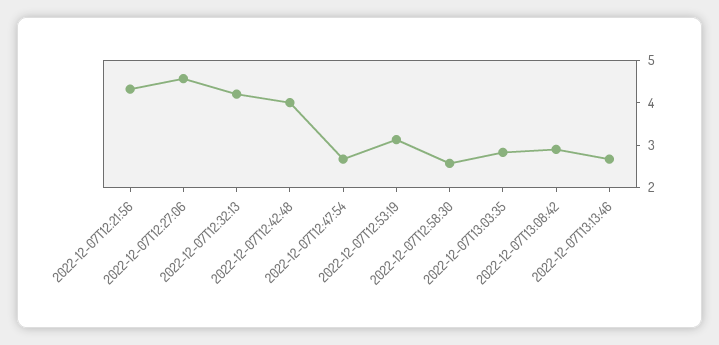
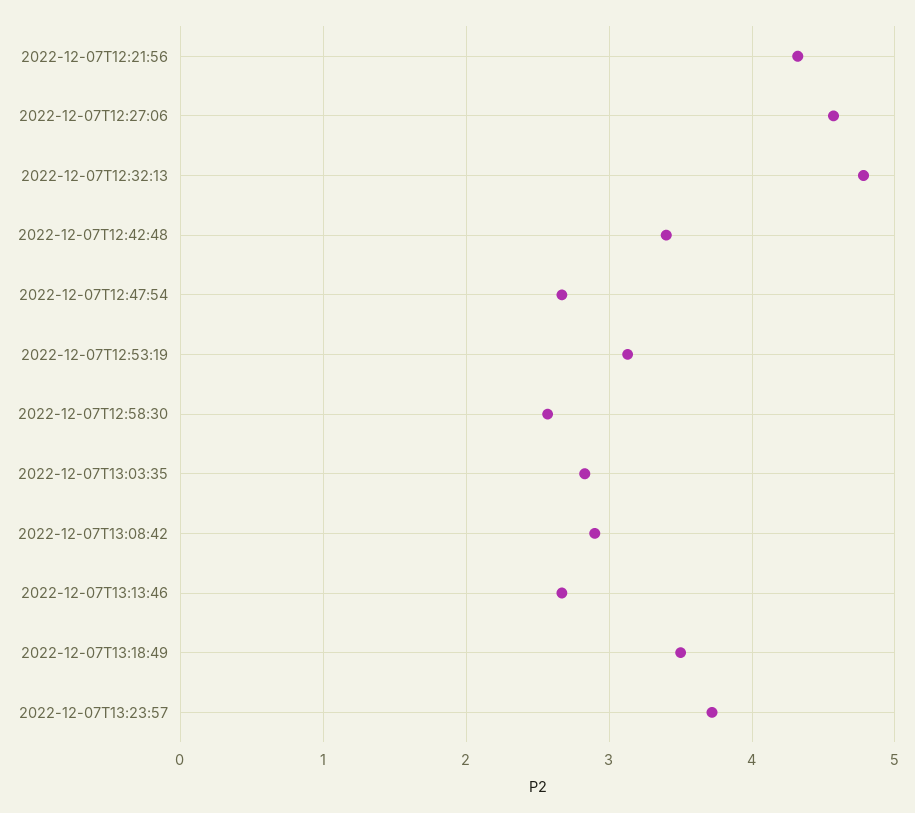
2022-12-07T12:32:13: 4.2 -> 4.8
2022-12-07T12:42:48: 4 -> 3.4
2022-12-07T13:18:49: none -> 3.5
2022-12-07T13:23:57: none -> 3.7

